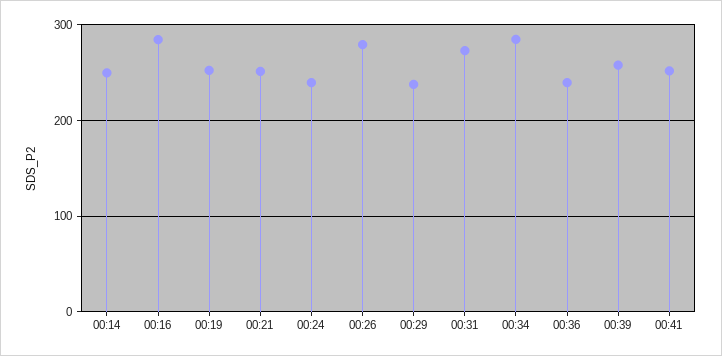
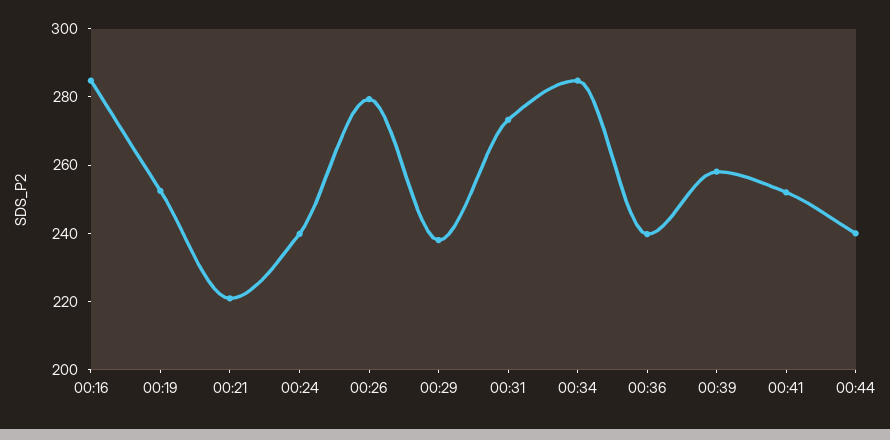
00:14: 250 -> none
00:21: 250 -> 220
00:44: none -> 240

